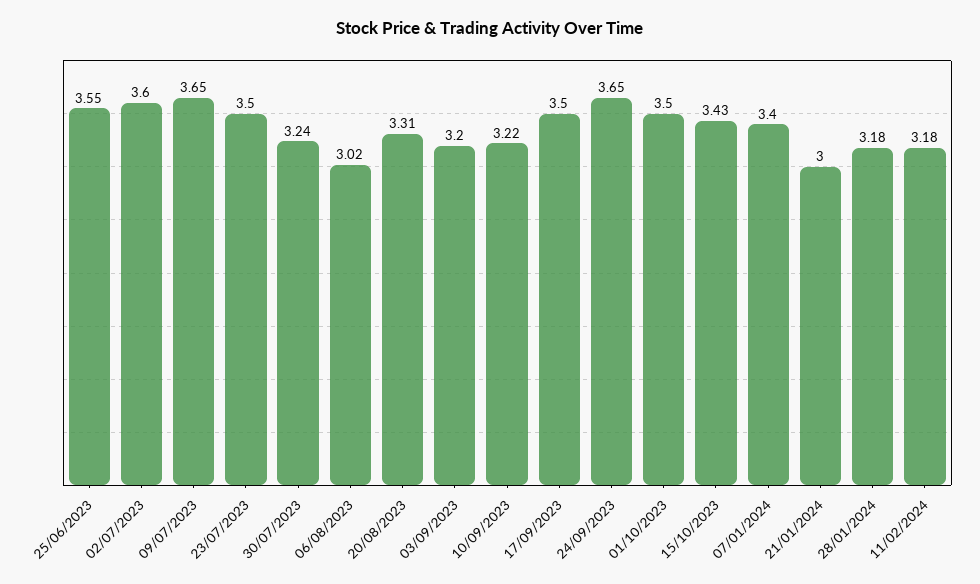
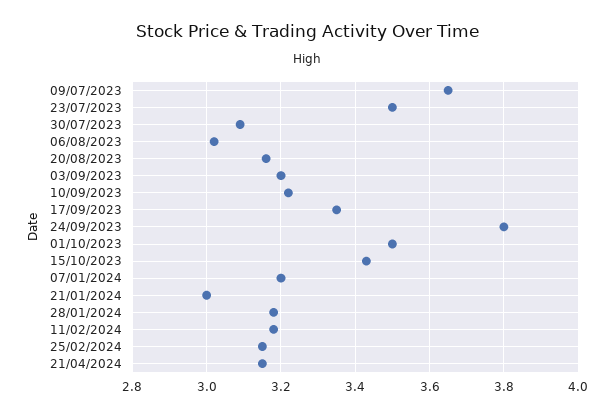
25/06/2023: 3.55 -> none
02/07/2023: 3.6 -> none
30/07/2023: 3.24 -> 3.1
20/08/2023: 3.31 -> 3.15
17/09/2023: 3.5 -> 3.35
24/09/2023: 3.65 -> 3.8
07/01/2024: 3.4 -> 3.2
25/02/2024: none -> 3.15
21/04/2024: none -> 3.15

